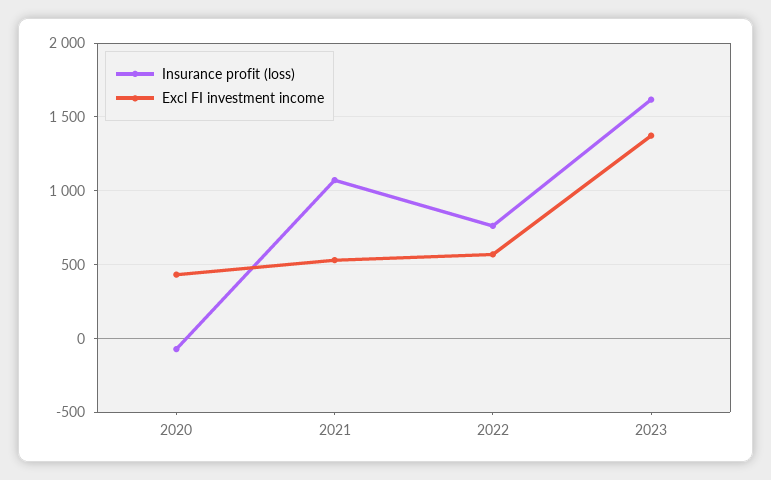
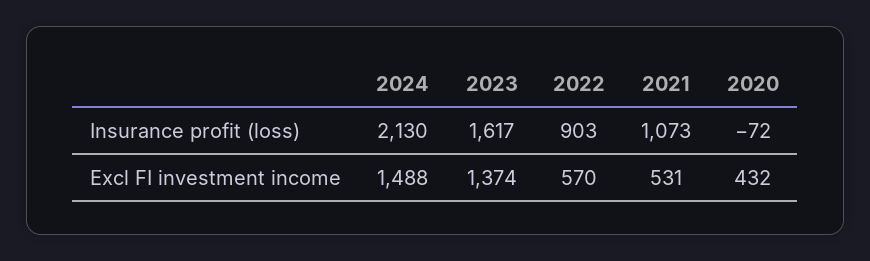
Insurance profit (loss), 2022: 750 -> 903
Insurance profit (loss), 2024: none -> 2130
Excl FI investment income, 2024: none -> 1488

